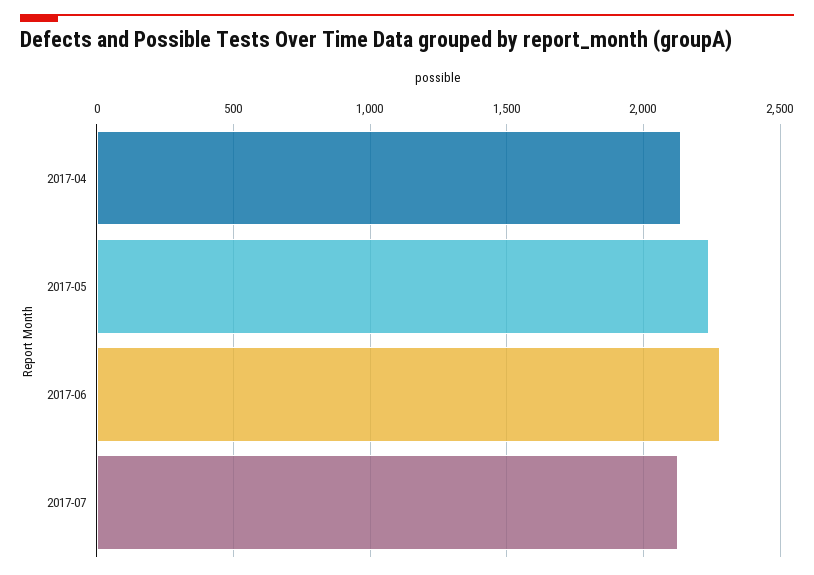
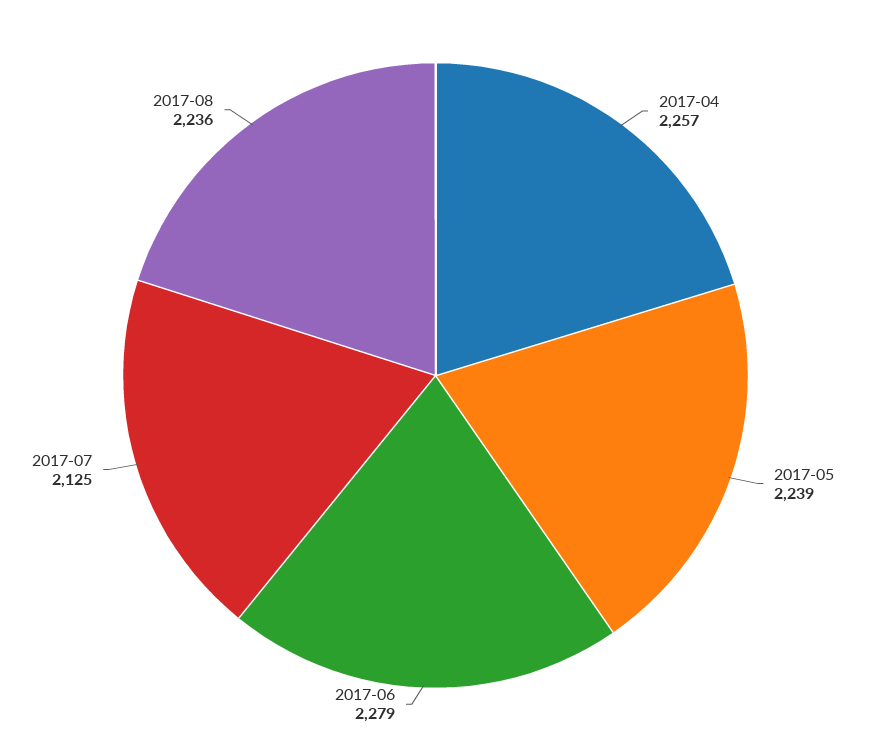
2017-04: 2150 -> 2257
2017-08: none -> 2236

